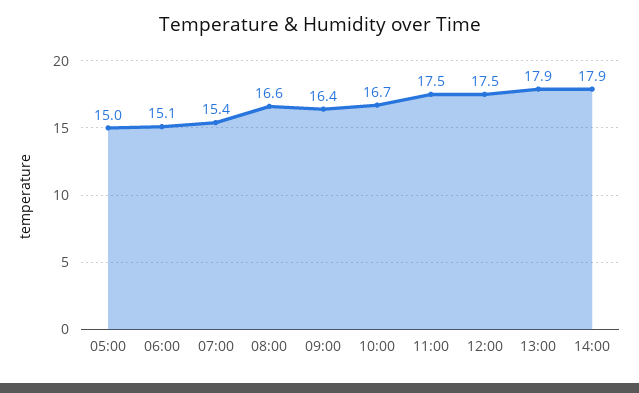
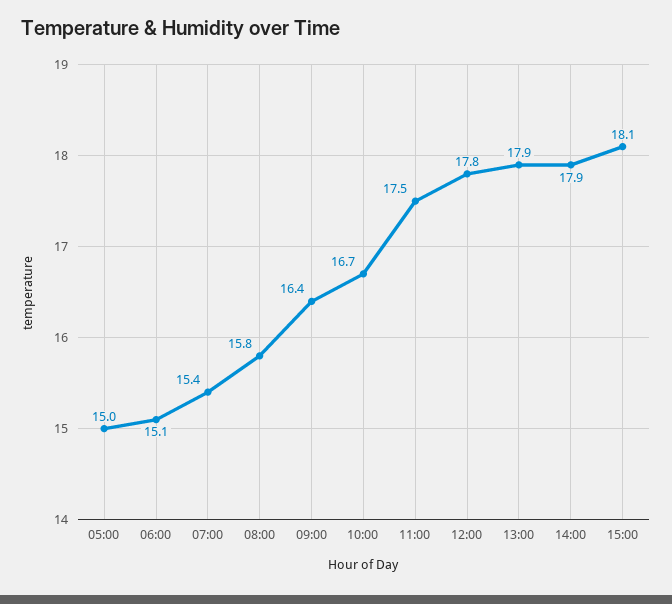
08:00: 16.6 -> 15.8
12:00: 17.5 -> 17.8
15:00: none -> 18.1

